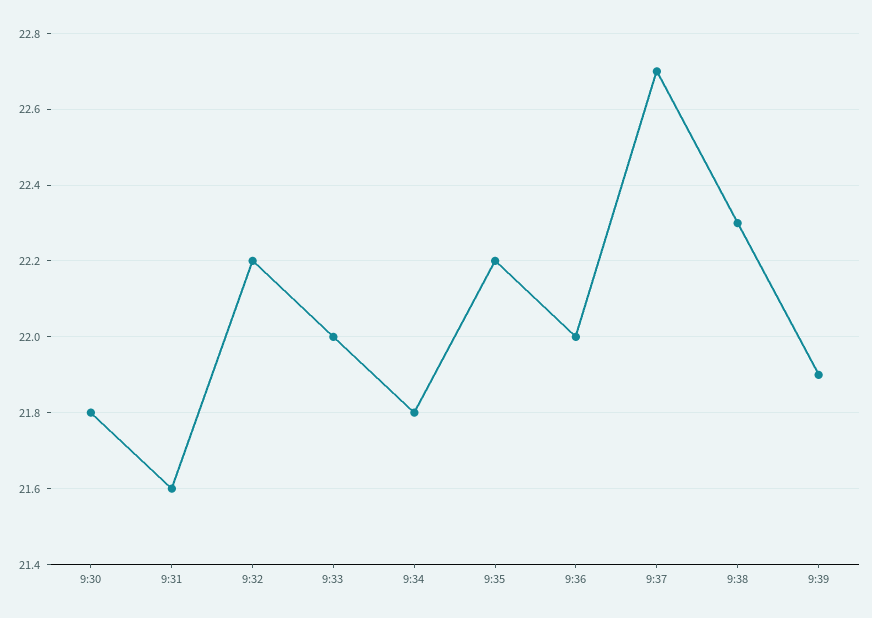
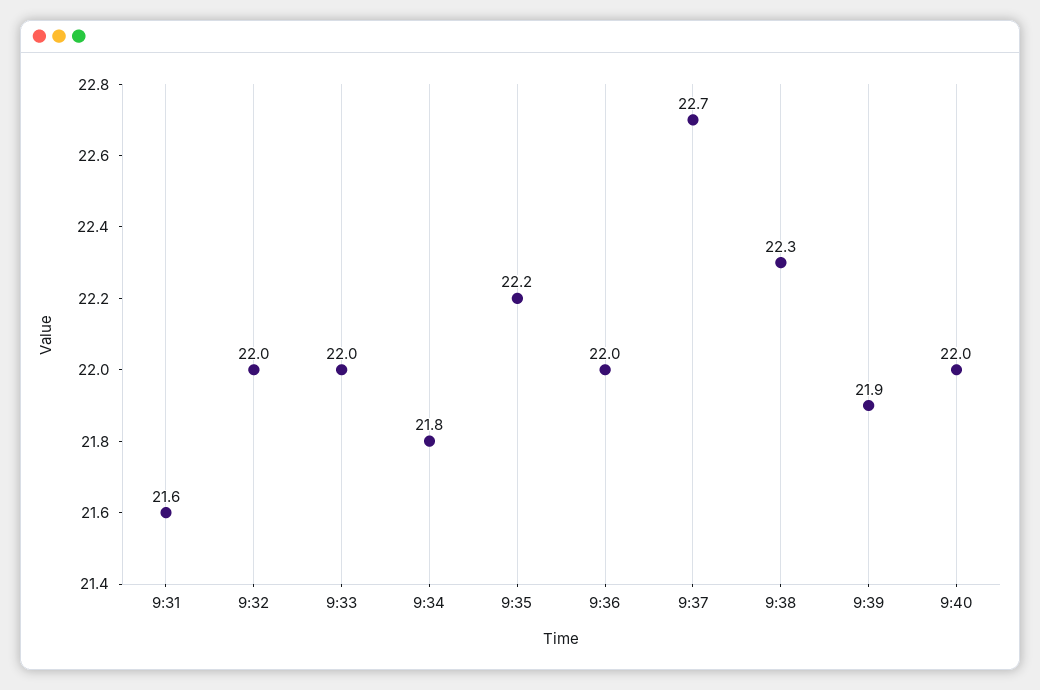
9:30: 21.8 -> none
9:32: 22.2 -> 22
9:40: none -> 22

